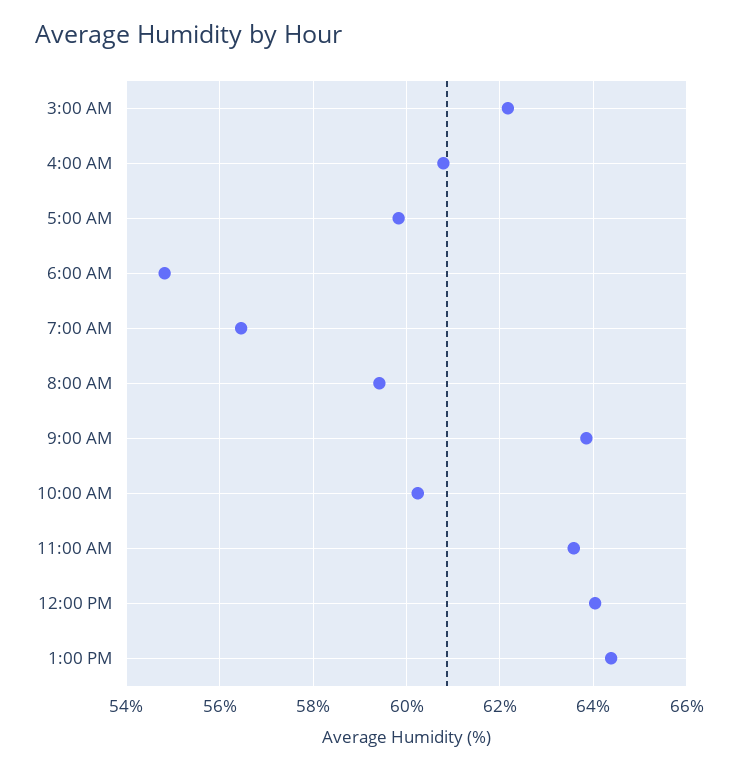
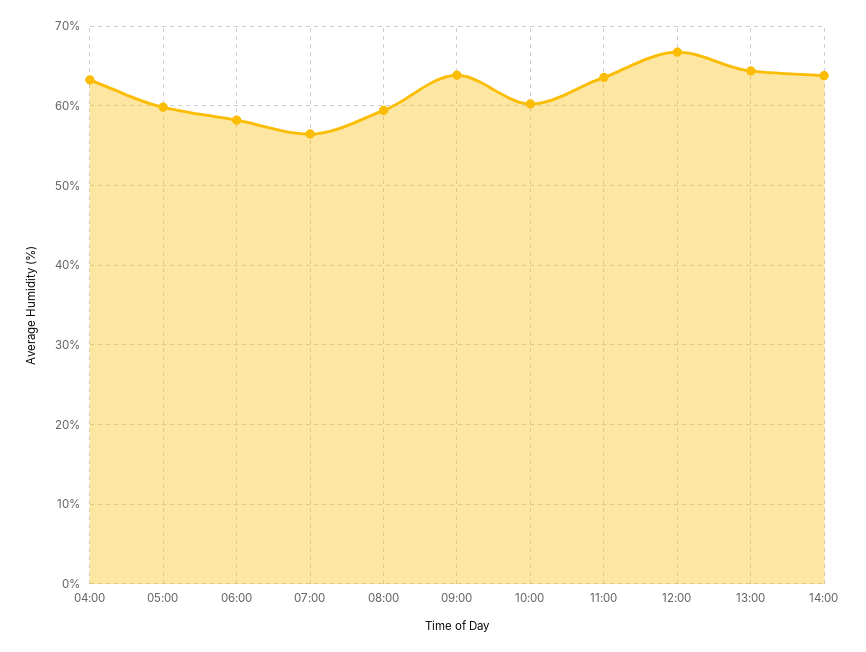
3:00 AM: 62.2 -> none
4:00 AM: 60.8 -> 63
6:00 AM: 54.8 -> 58
12:00 PM: 64 -> 67
14:00: none -> 64

